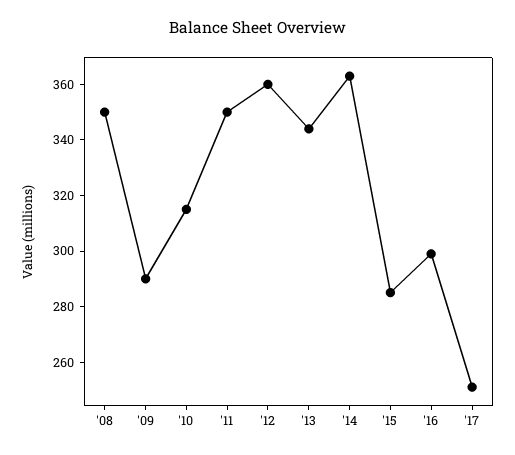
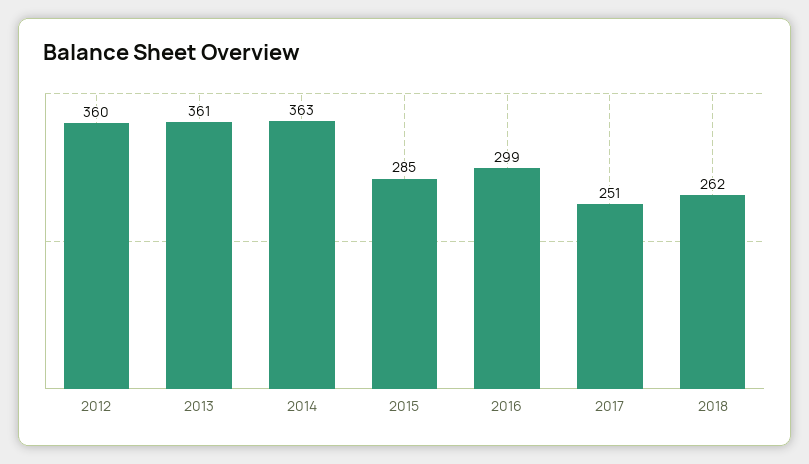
'08: 350 -> none
'09: 290 -> none
'10: 315 -> none
'11: 350 -> none
'13: 345 -> 361
2018: none -> 262

